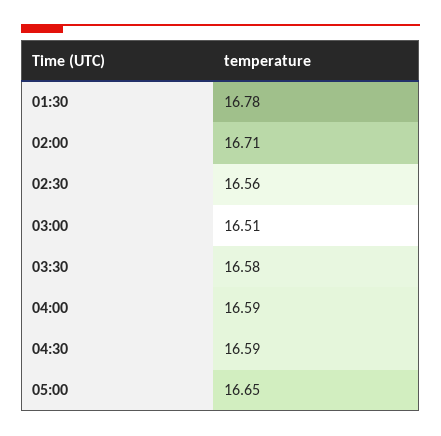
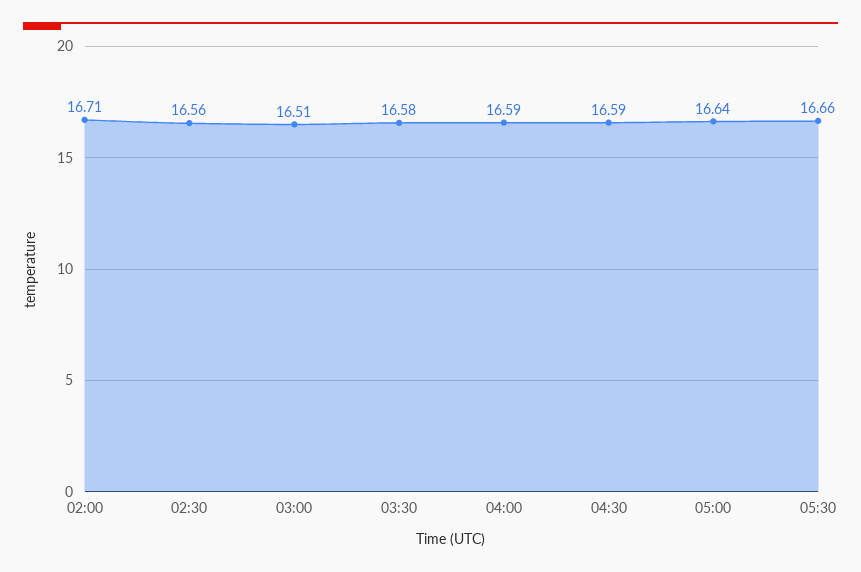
01:30: 16.78 -> none
05:00: 16.65 -> 16.64
05:30: none -> 16.66

